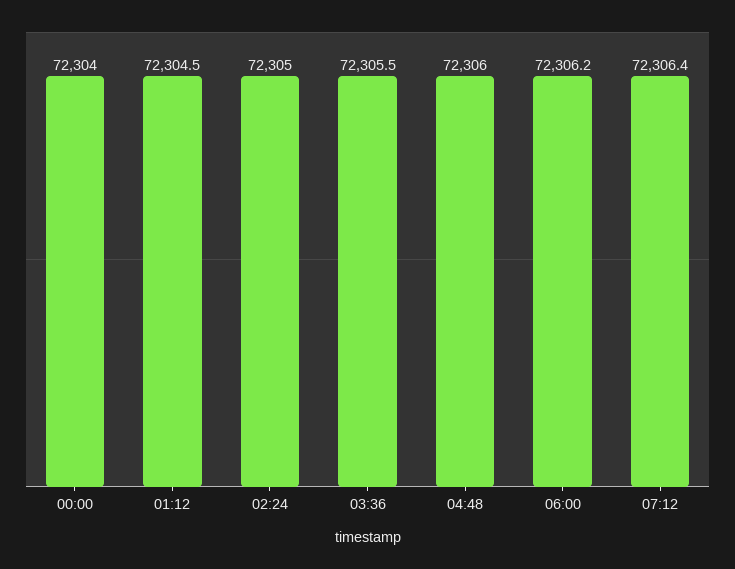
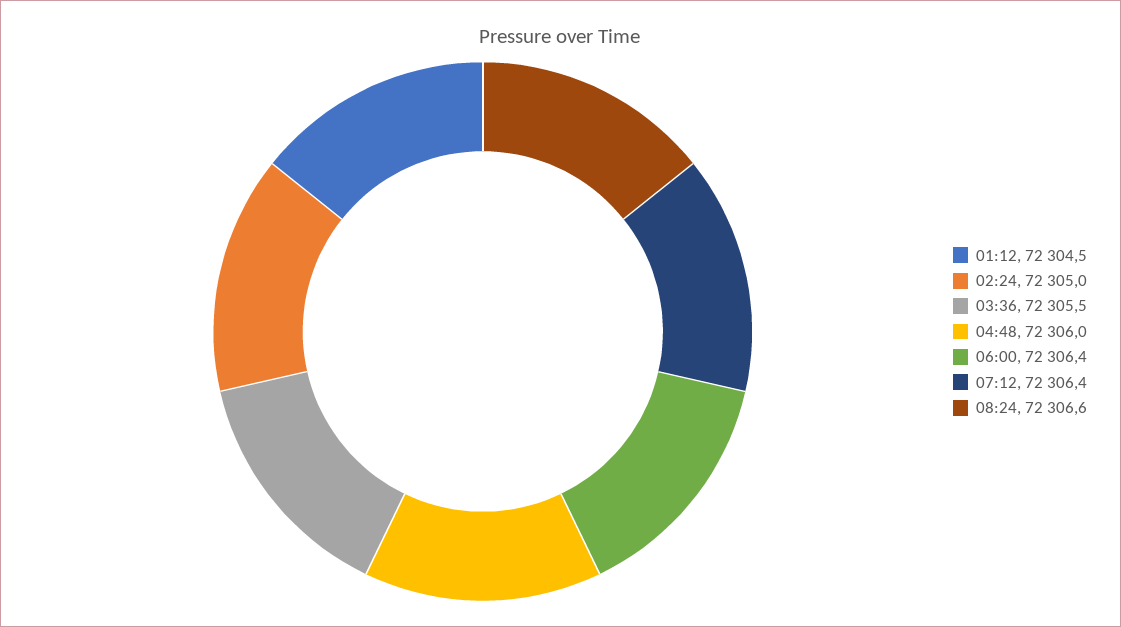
00:00: 72304 -> none
06:00: 72306.2 -> 72306.4
08:24: none -> 72306.6

